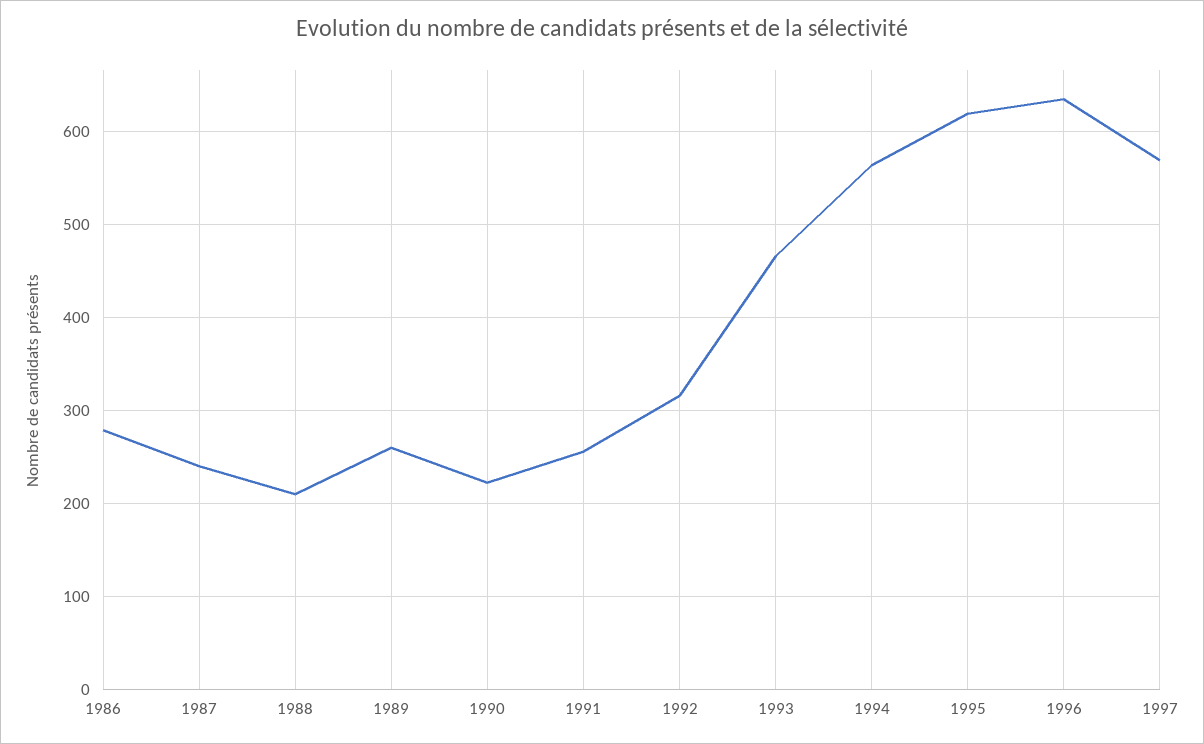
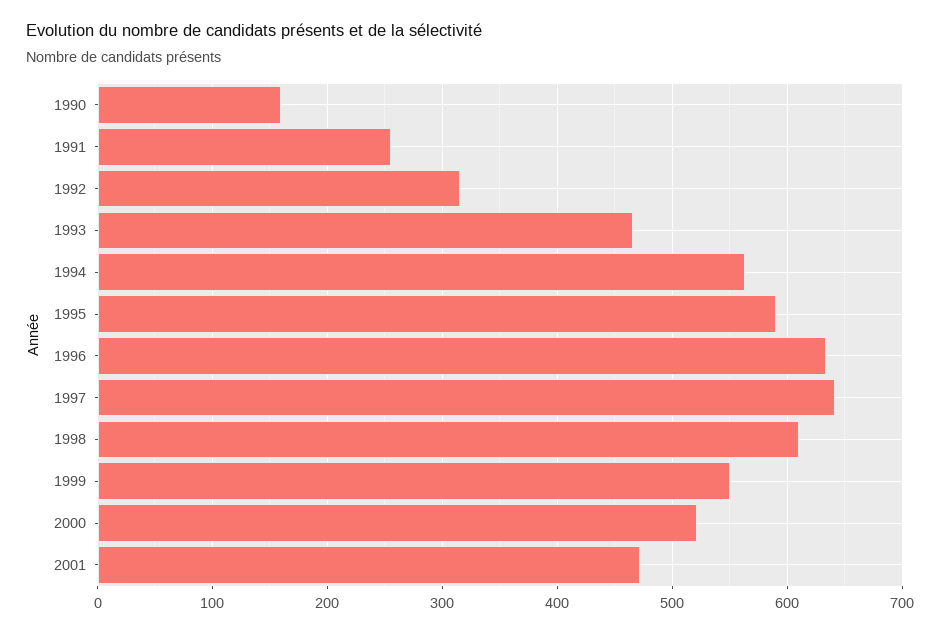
1986: 280 -> none
1987: 240 -> none
1988: 210 -> none
1989: 260 -> none
1990: 220 -> 160
1995: 620 -> 590
1997: 570 -> 640
1998: none -> 610
1999: none -> 550
2000: none -> 520
2001: none -> 470

